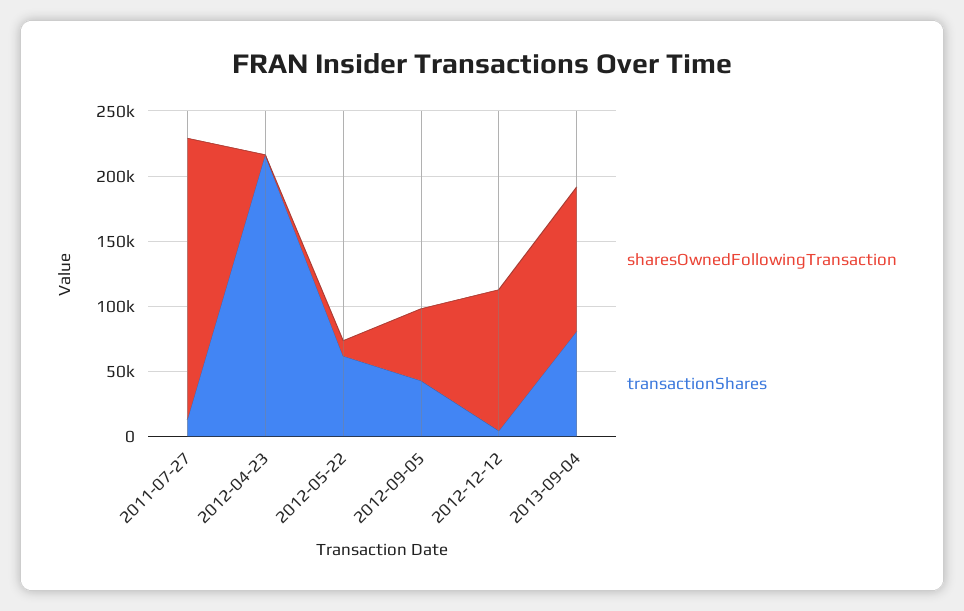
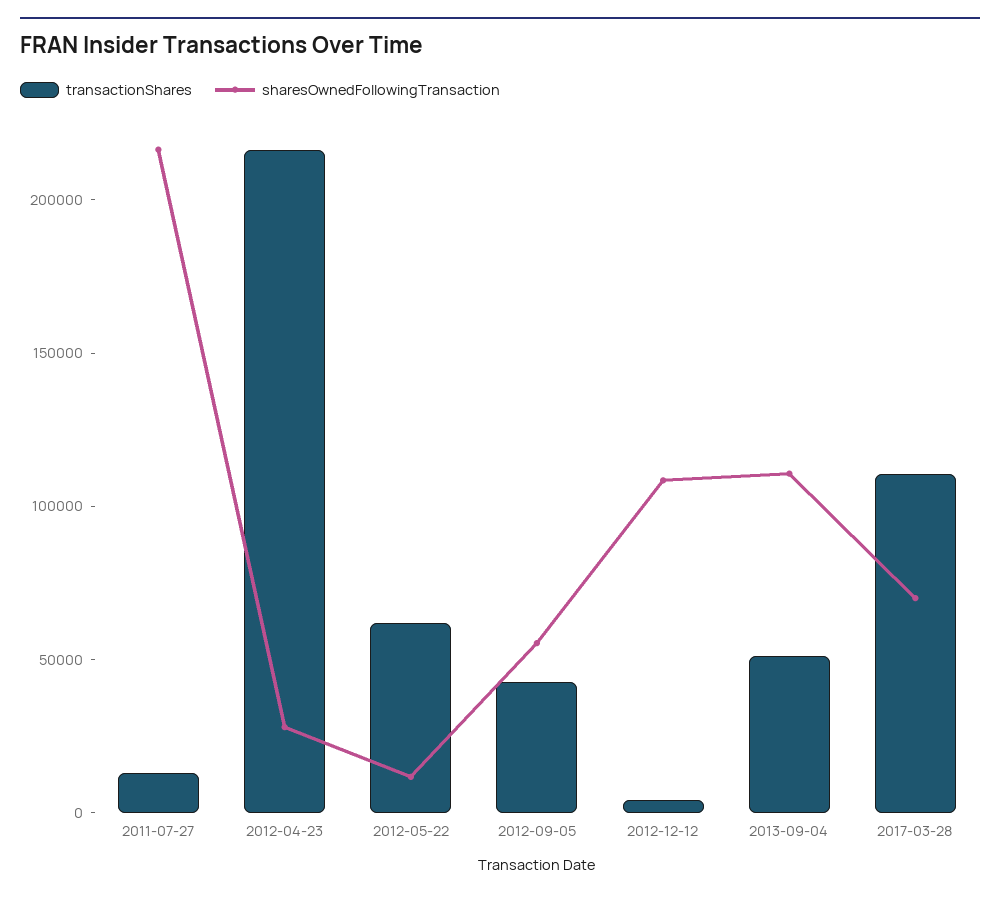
sharesOwnedFollowingTransaction, 2012-04-23: 0 -> 30000
transactionShares, 2013-09-04: 80000 -> 50000
transactionShares, 2017-03-28: none -> 110000
sharesOwnedFollowingTransaction, 2017-03-28: none -> 70000

